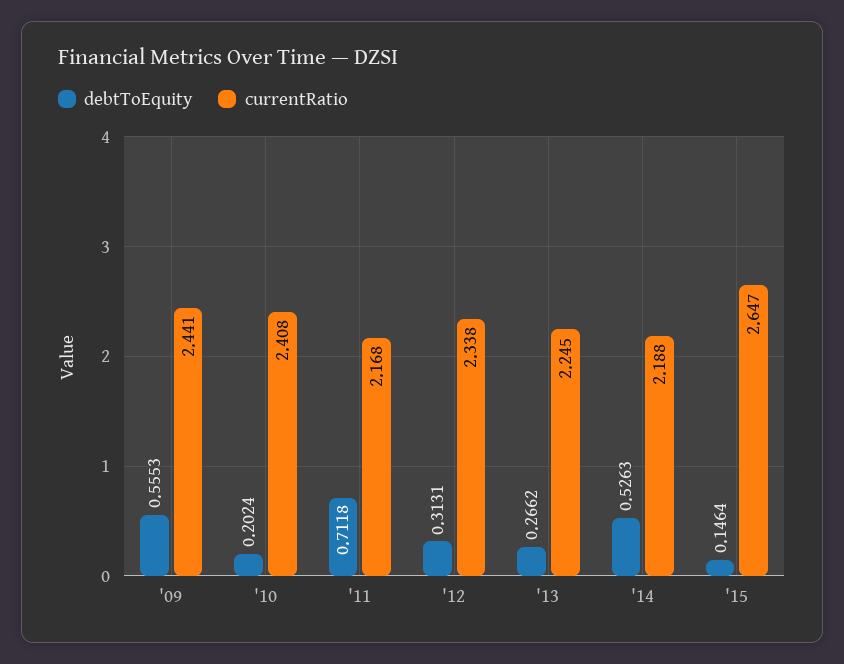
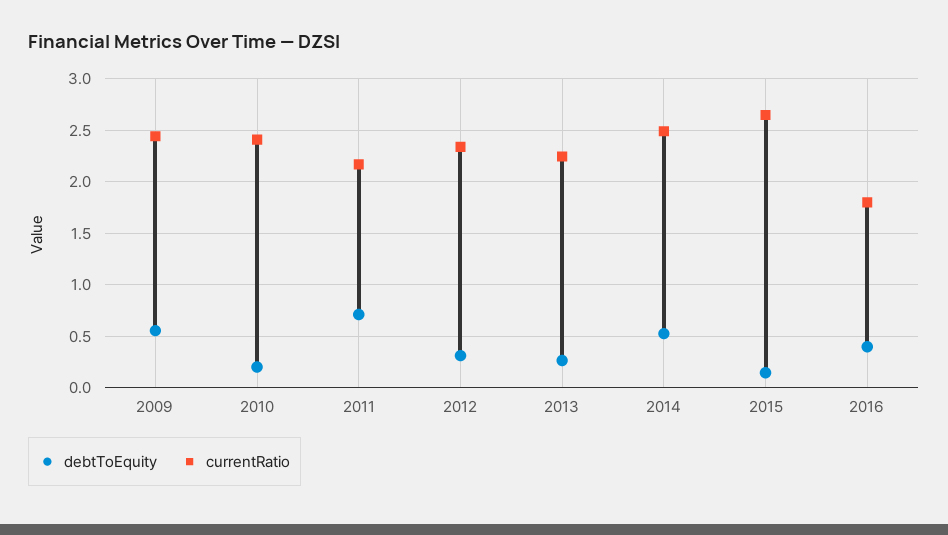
currentRatio, '14: 2.188 -> 2.5
debtToEquity, 2016: none -> 0.4
currentRatio, 2016: none -> 1.8

